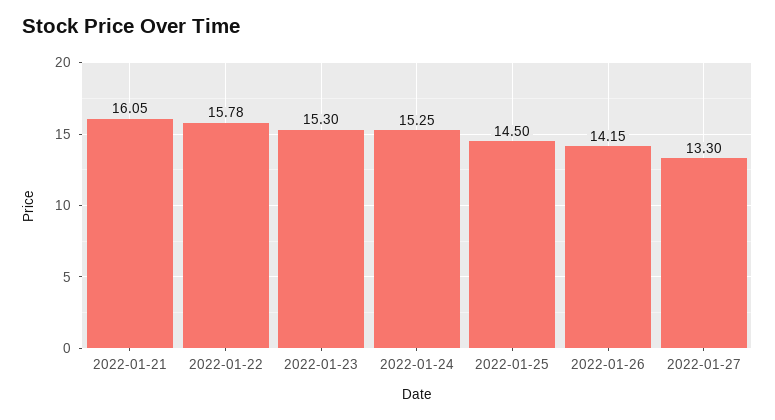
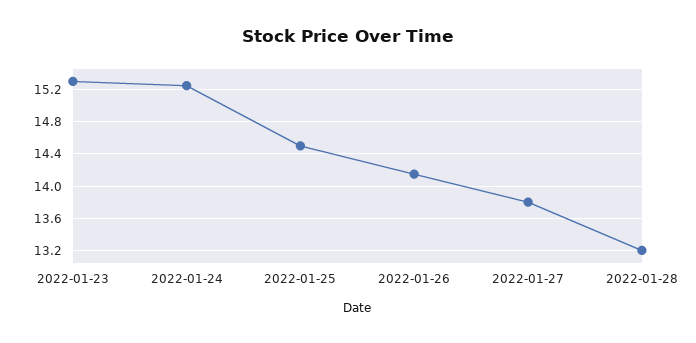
2022-01-21: 16.05 -> none
2022-01-22: 15.78 -> none
2022-01-27: 13.3 -> 13.8
2022-01-28: none -> 13.2

